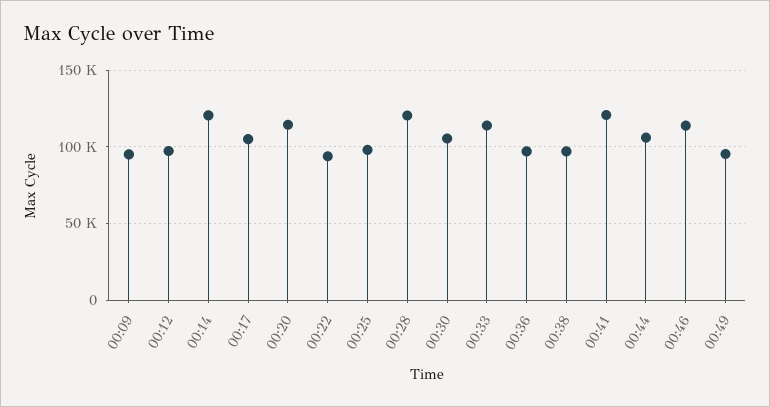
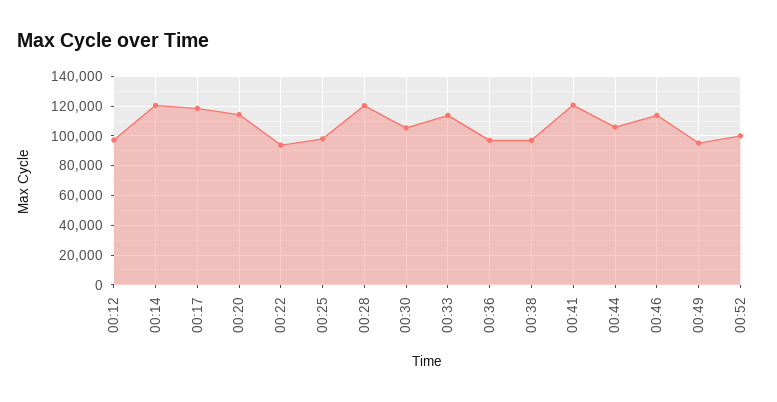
00:09: 95000 -> none
00:17: 105000 -> 120000
00:52: none -> 100000

